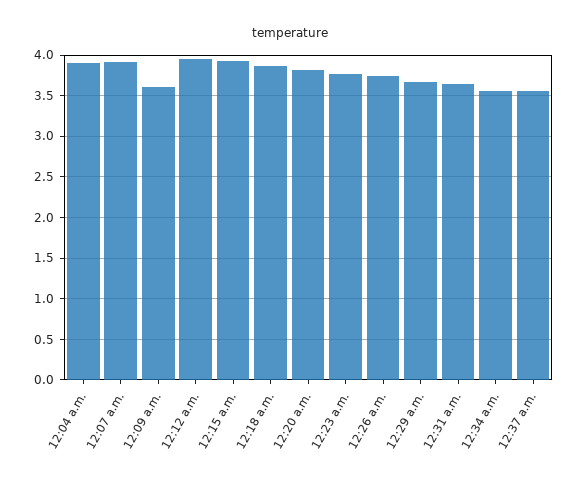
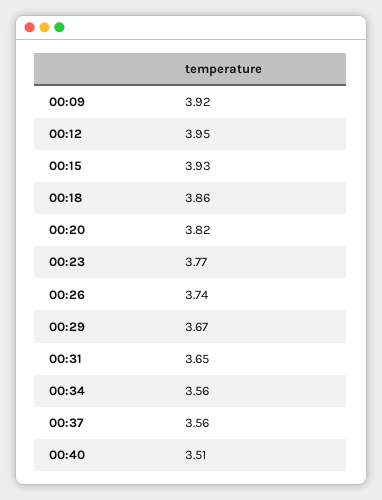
12:04 a.m.: 3.9 -> none
12:07 a.m.: 3.9 -> none
12:09 a.m.: 3.6 -> 3.92
00:40: none -> 3.51

